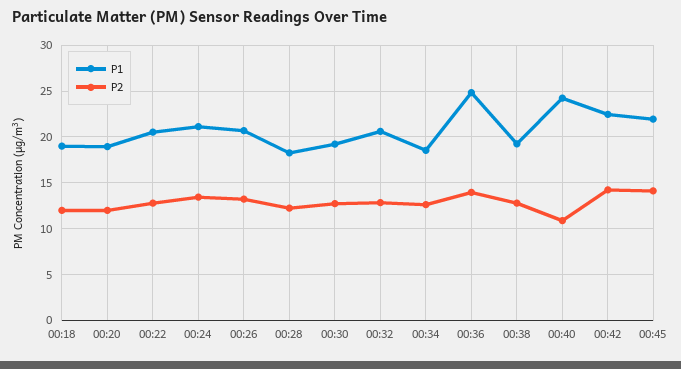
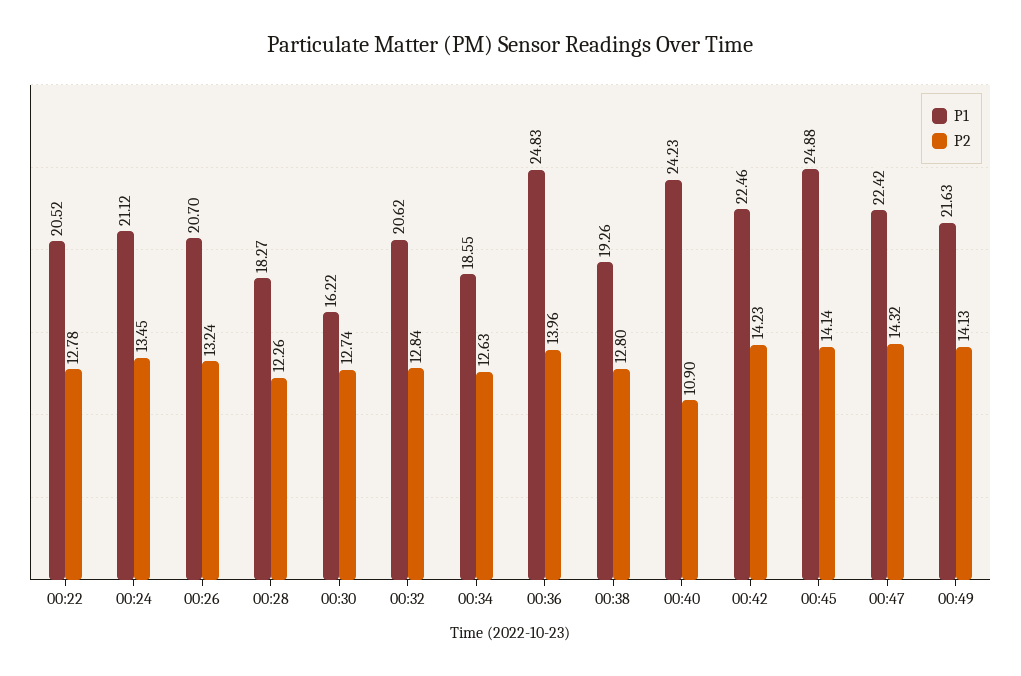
P1, 00:18: 19 -> none
P2, 00:18: 12 -> none
P1, 00:20: 19 -> none
P2, 00:20: 12 -> none
P1, 00:30: 19 -> 16.22
P1, 00:45: 22 -> 24.88
P1, 00:47: none -> 22.42
P2, 00:47: none -> 14.32
P1, 00:49: none -> 21.63
P2, 00:49: none -> 14.13

